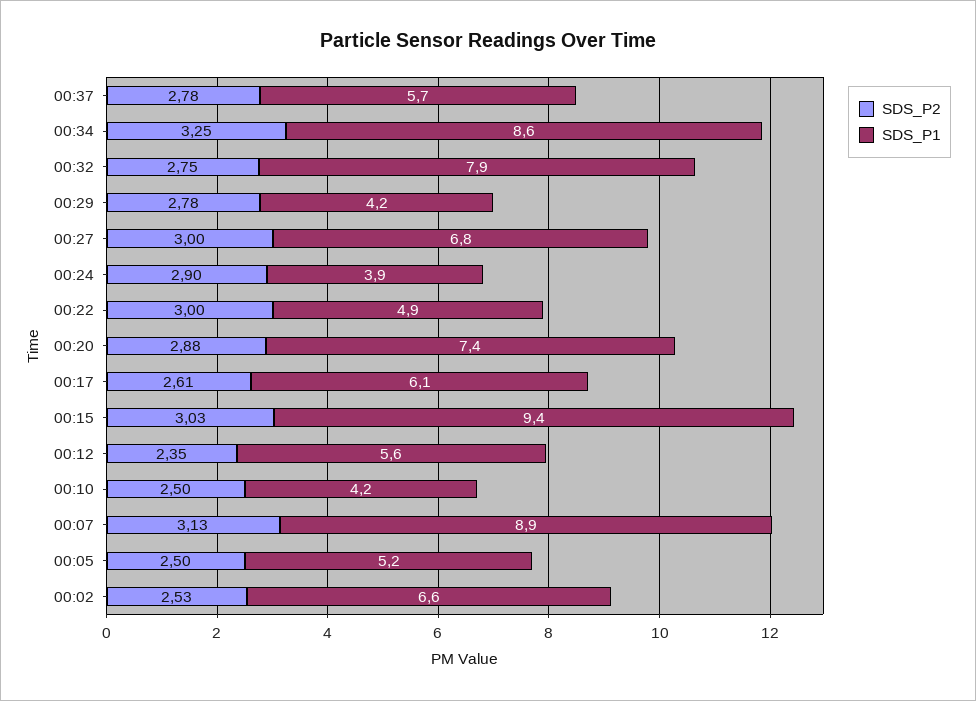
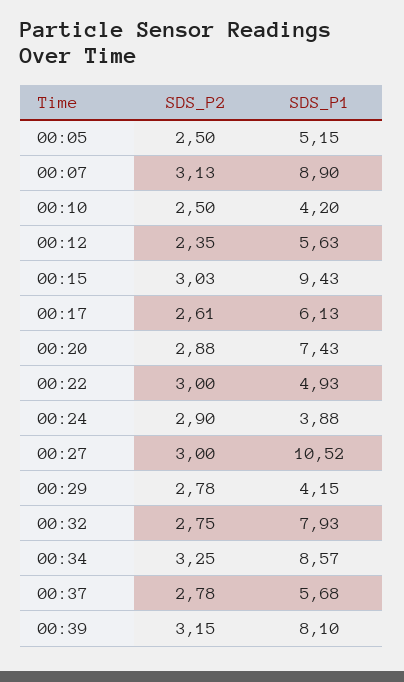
SDS_P1, 00:27: 6.8 -> 10.52
SDS_P2, 00:02: 2.53 -> none
SDS_P1, 00:02: 6.6 -> none
SDS_P2, 00:39: none -> 3.15
SDS_P1, 00:39: none -> 8.1

